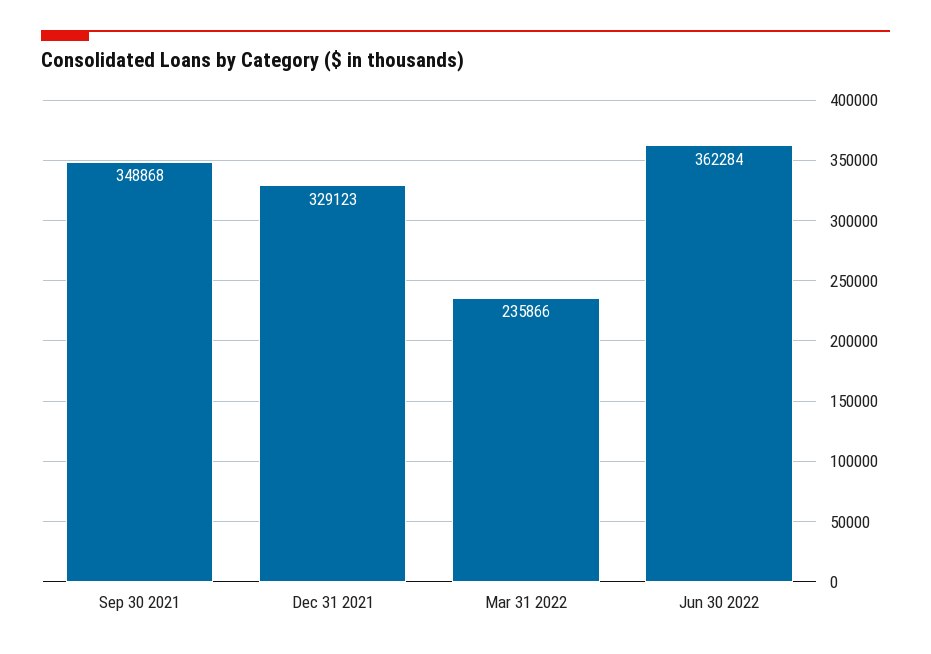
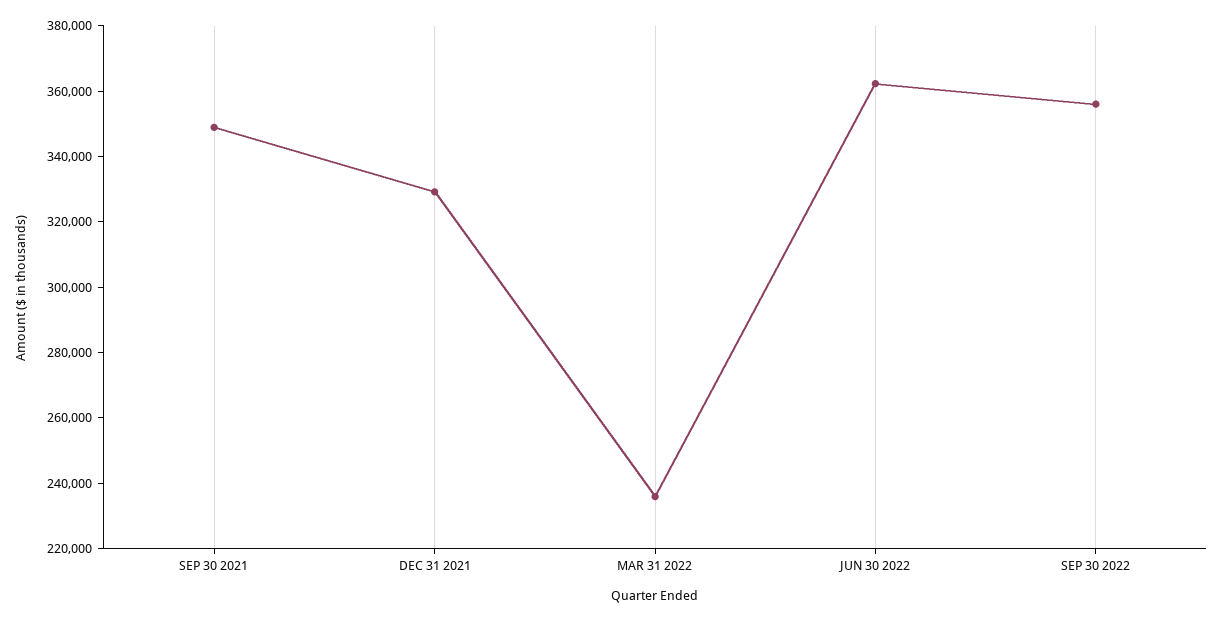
SEP 30 2022: none -> 355000

